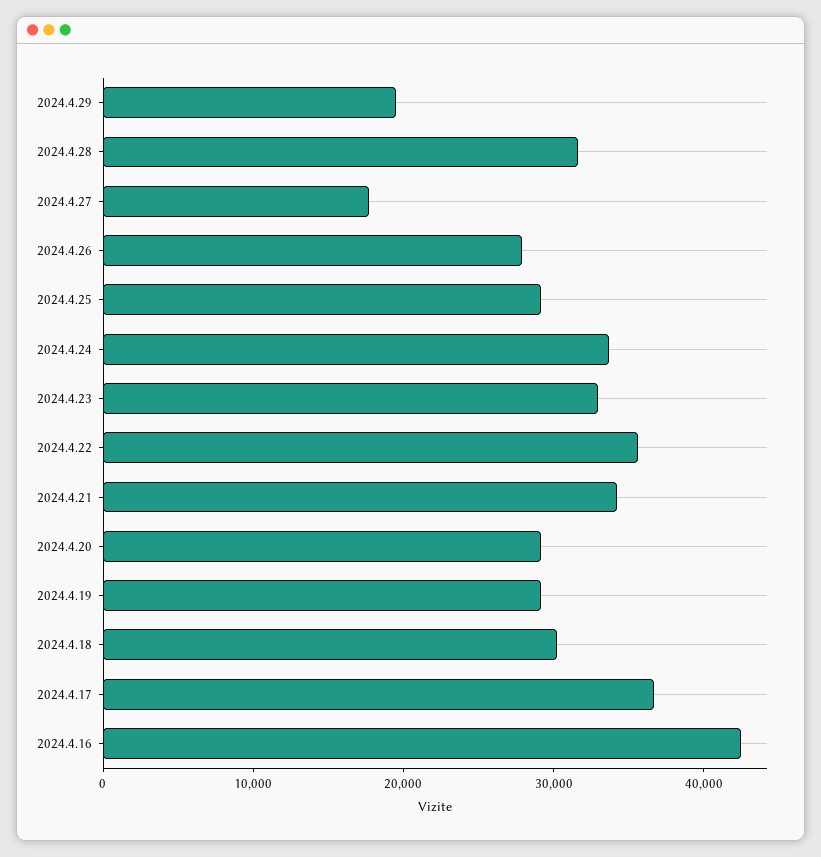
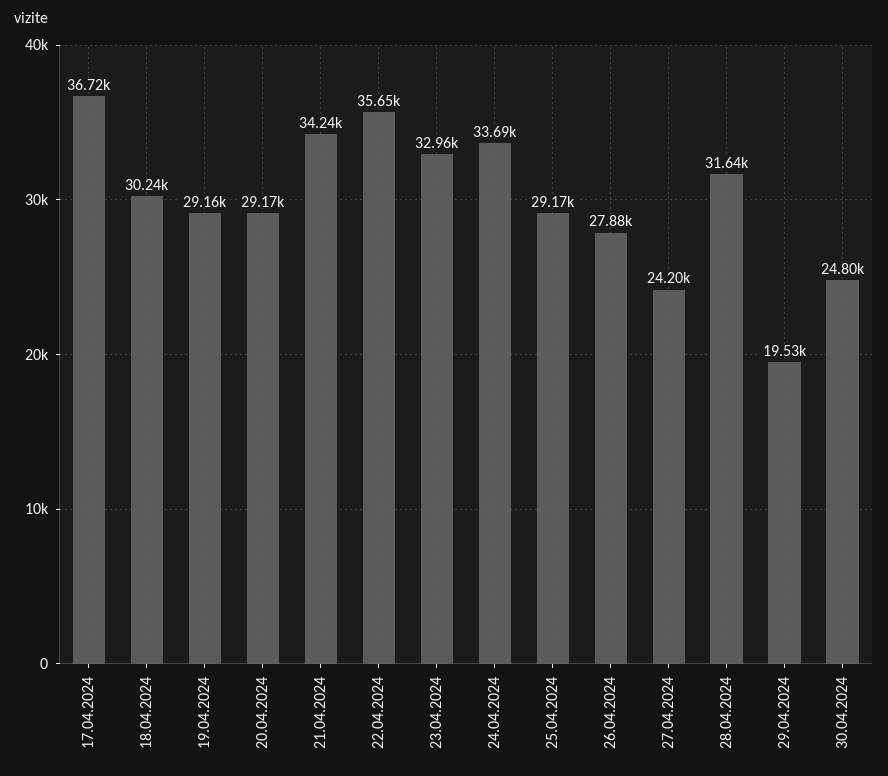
2024.4.27: 18000 -> 24200
2024.4.16: 42000 -> none
30.04.2024: none -> 24800

